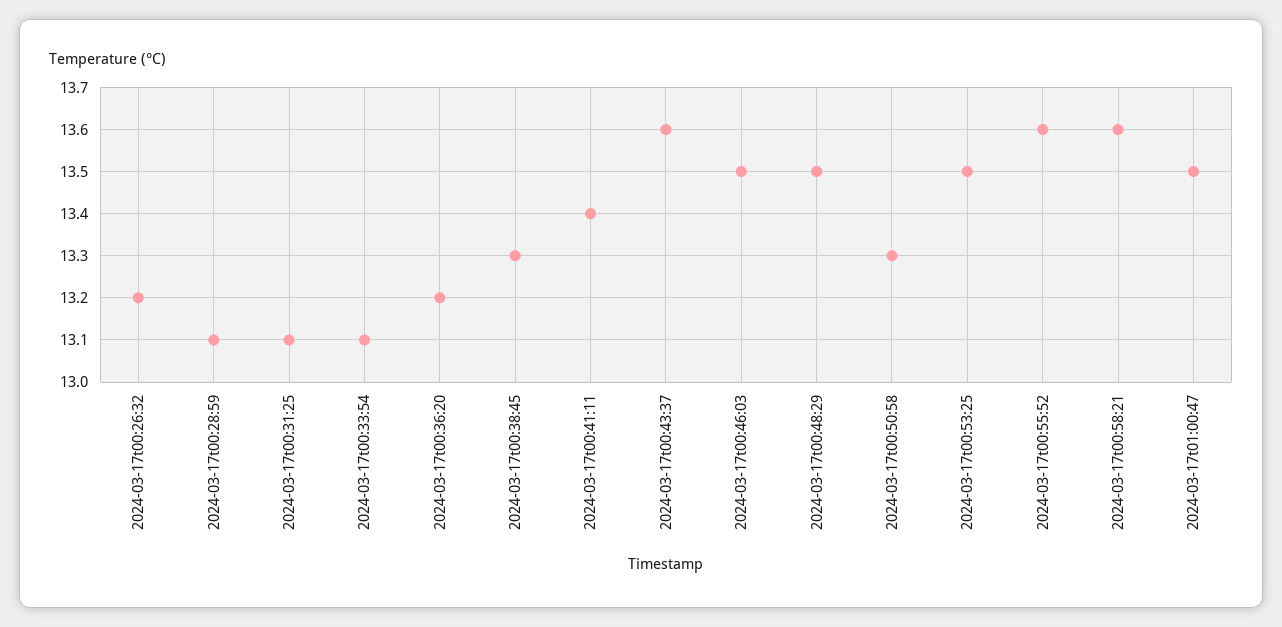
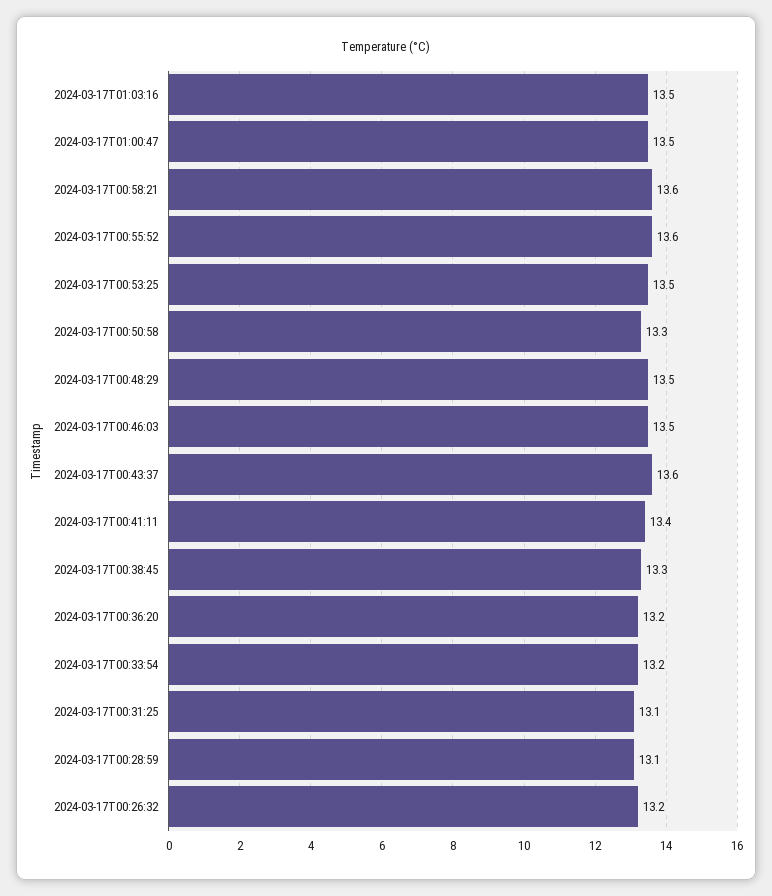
2024-03-17t00:33:54: 13.1 -> 13.2
2024-03-17T01:03:16: none -> 13.5

